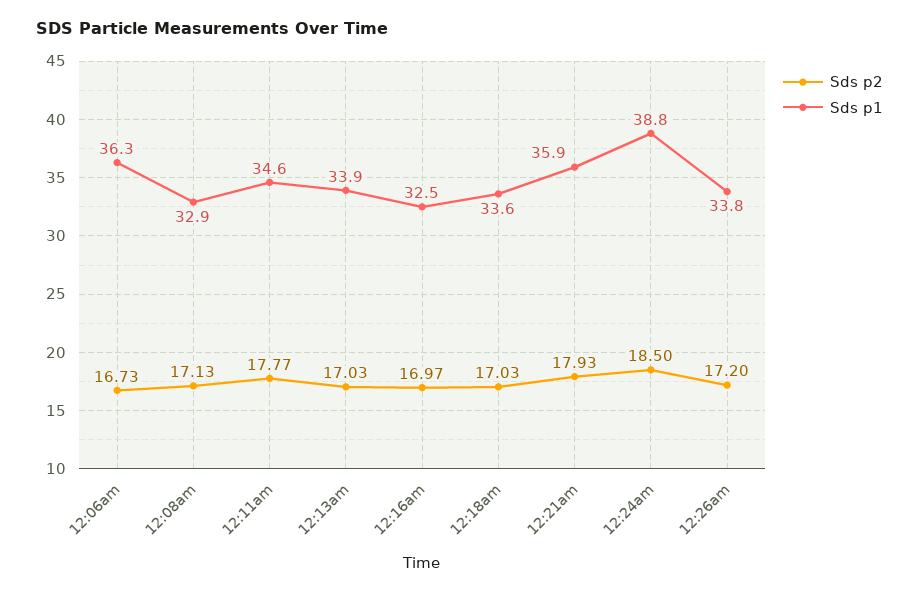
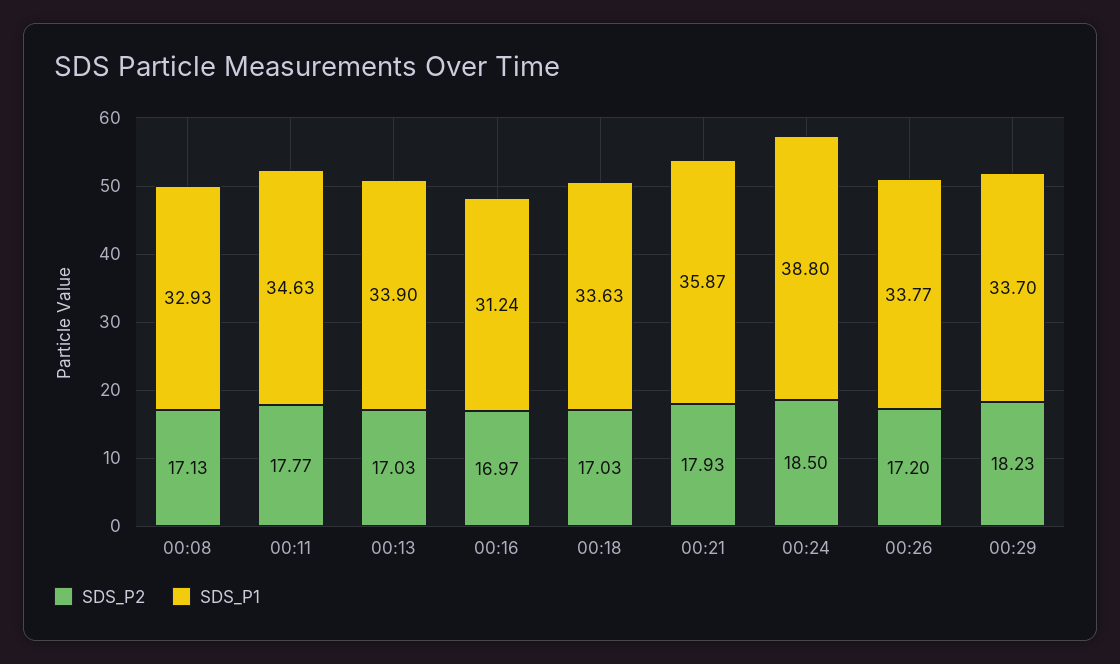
Sds p2, 12:06am: 16.73 -> none
Sds p1, 12:06am: 36.3 -> none
Sds p1, 12:16am: 32.5 -> 31.24
Sds p2, 00:29: none -> 18.23
Sds p1, 00:29: none -> 33.7

